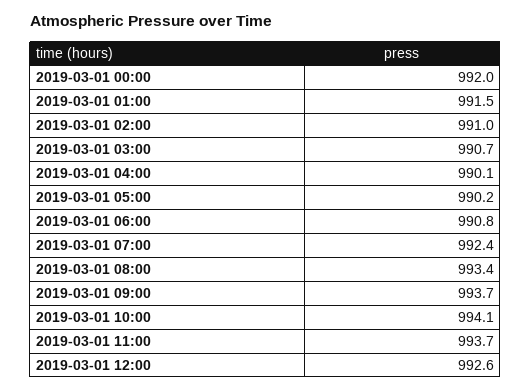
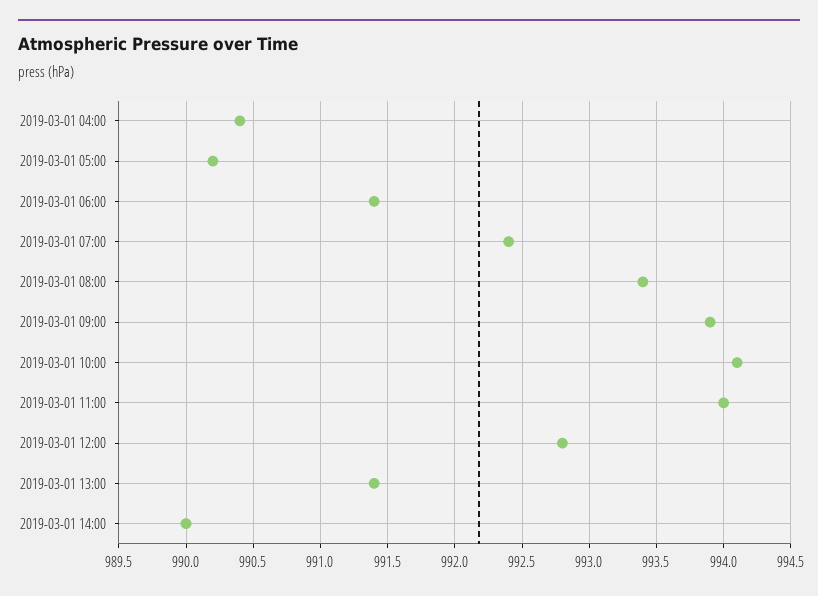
2019-03-01 00:00: 992 -> none
2019-03-01 01:00: 991.5 -> none
2019-03-01 02:00: 991 -> none
2019-03-01 03:00: 990.7 -> none
2019-03-01 04:00: 990.1 -> 990.4
2019-03-01 06:00: 990.8 -> 991.4
2019-03-01 09:00: 993.7 -> 993.9
2019-03-01 11:00: 993.7 -> 994
2019-03-01 12:00: 992.6 -> 992.8
2019-03-01 13:00: none -> 991.4
2019-03-01 14:00: none -> 990

